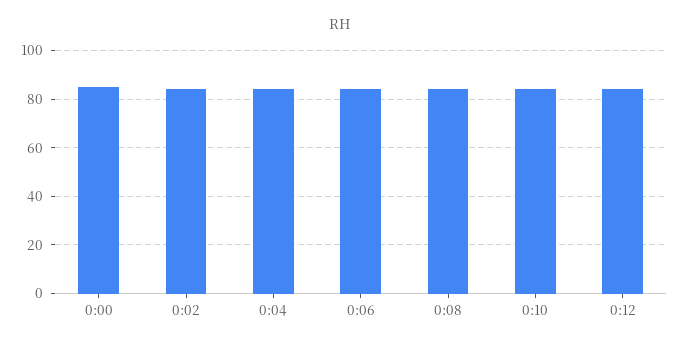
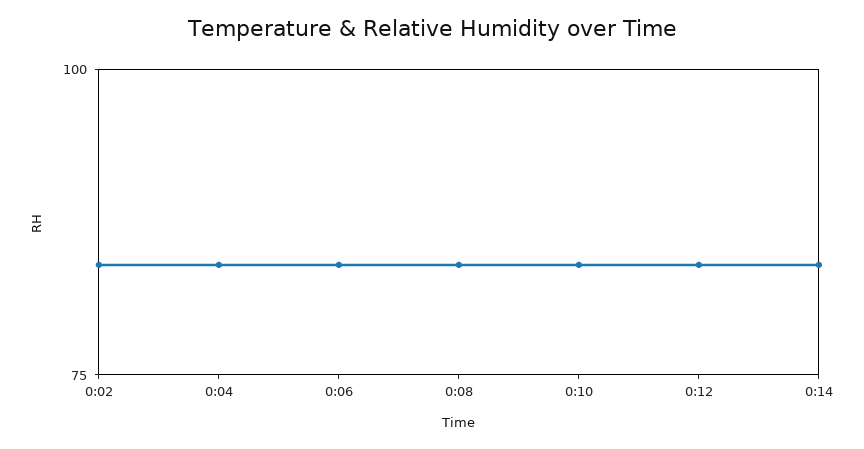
0:00: 85 -> none
0:14: none -> 85

